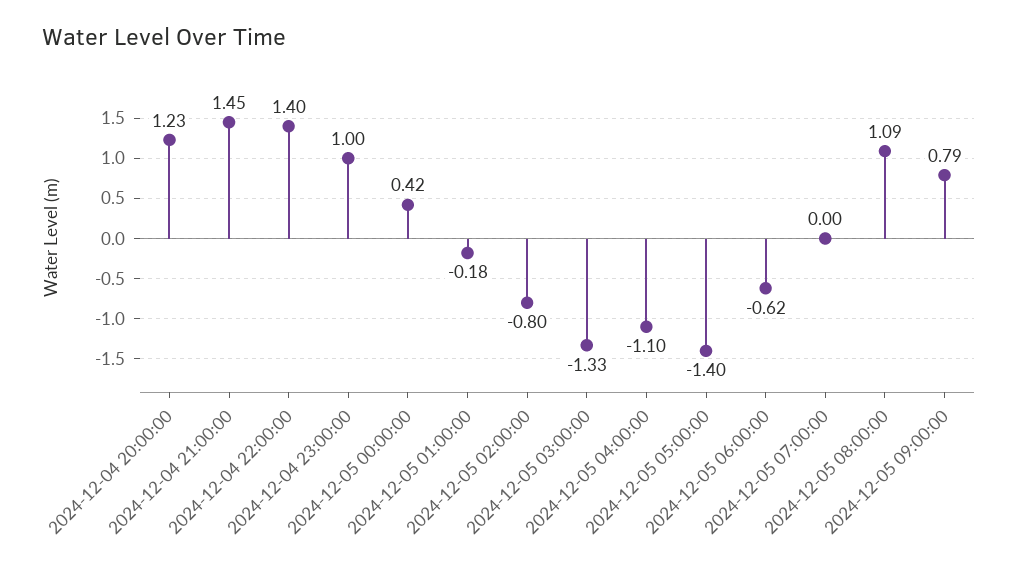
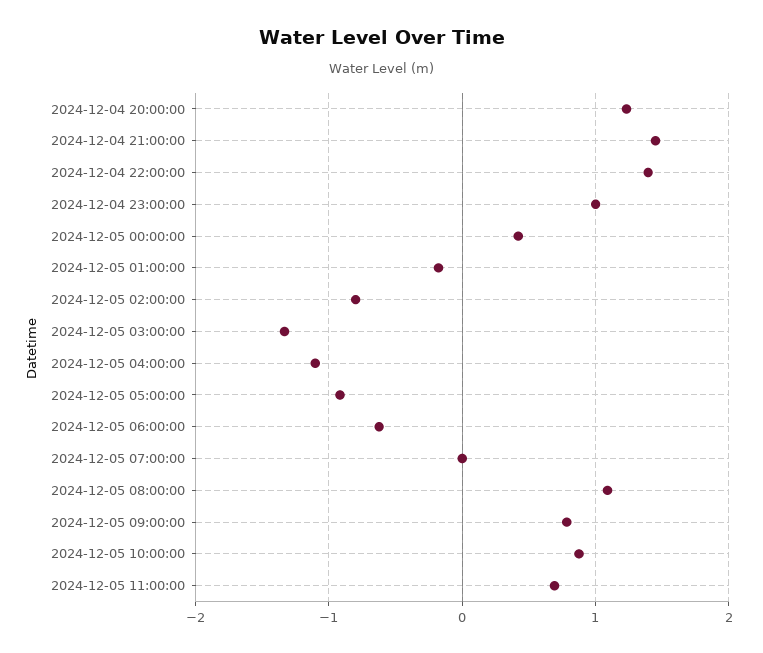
2024-12-05 05:00:00: -1.4 -> -0.9
2024-12-05 10:00:00: none -> 0.9
2024-12-05 11:00:00: none -> 0.7

